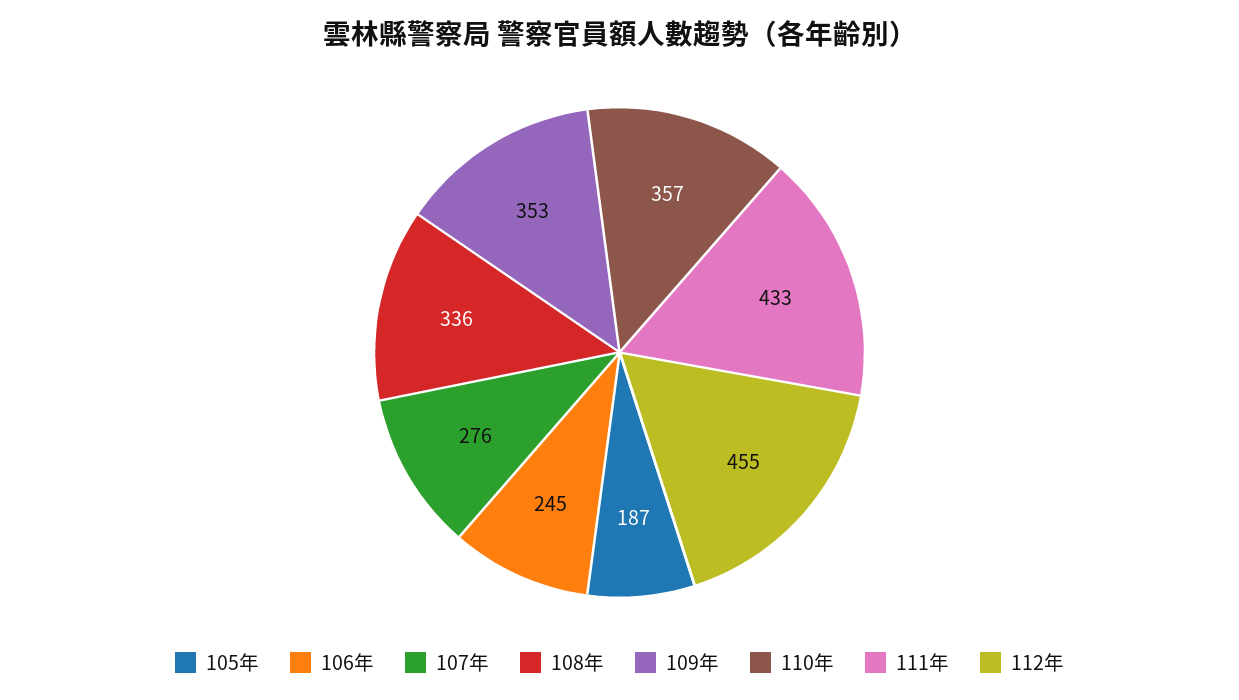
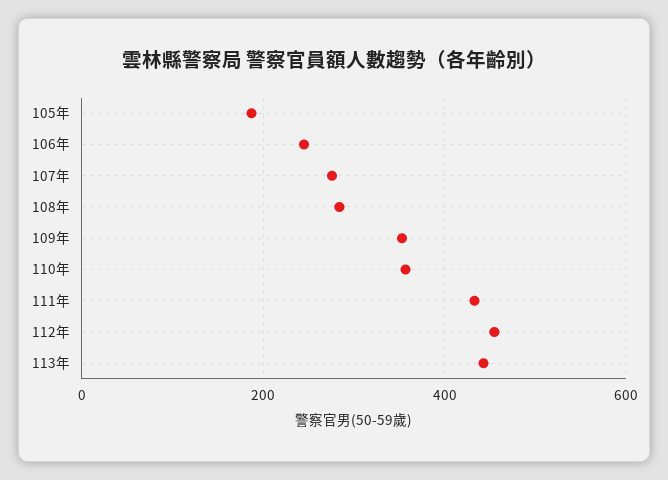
108年: 336 -> 280
113年: none -> 440

